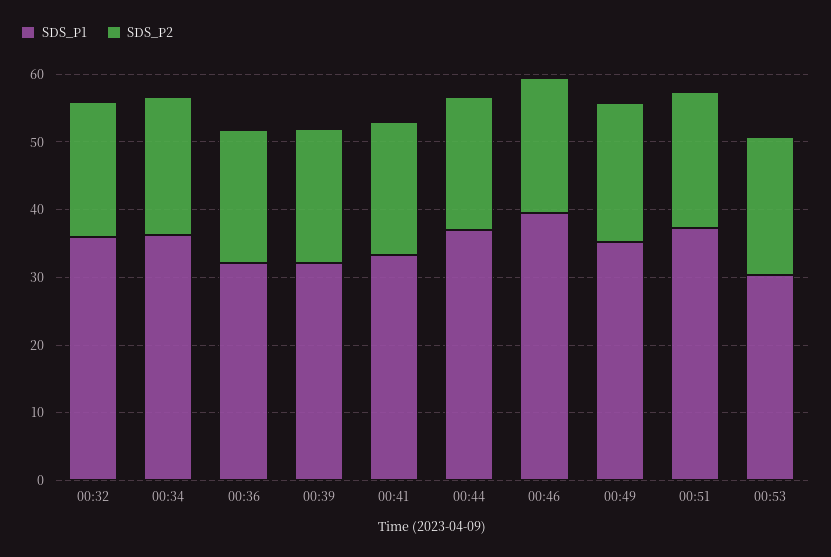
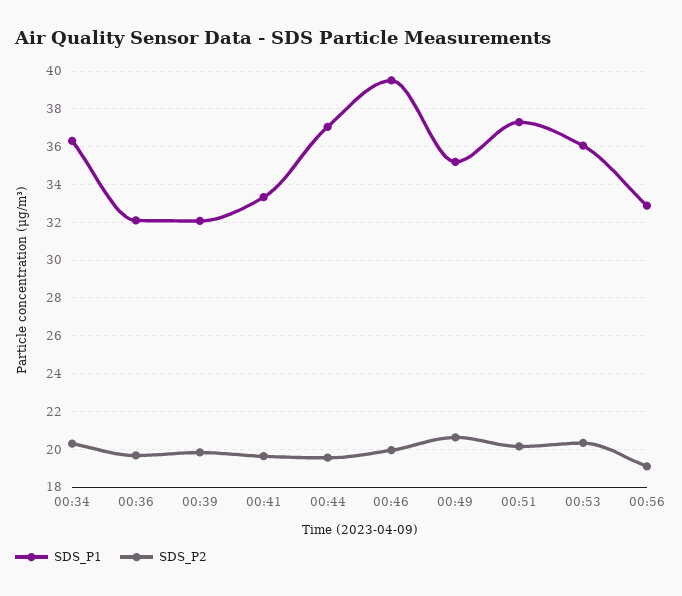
SDS_P1, 00:32: 36 -> none
SDS_P2, 00:32: 20 -> none
SDS_P1, 00:53: 30 -> 36
SDS_P1, 00:56: none -> 33
SDS_P2, 00:56: none -> 19

